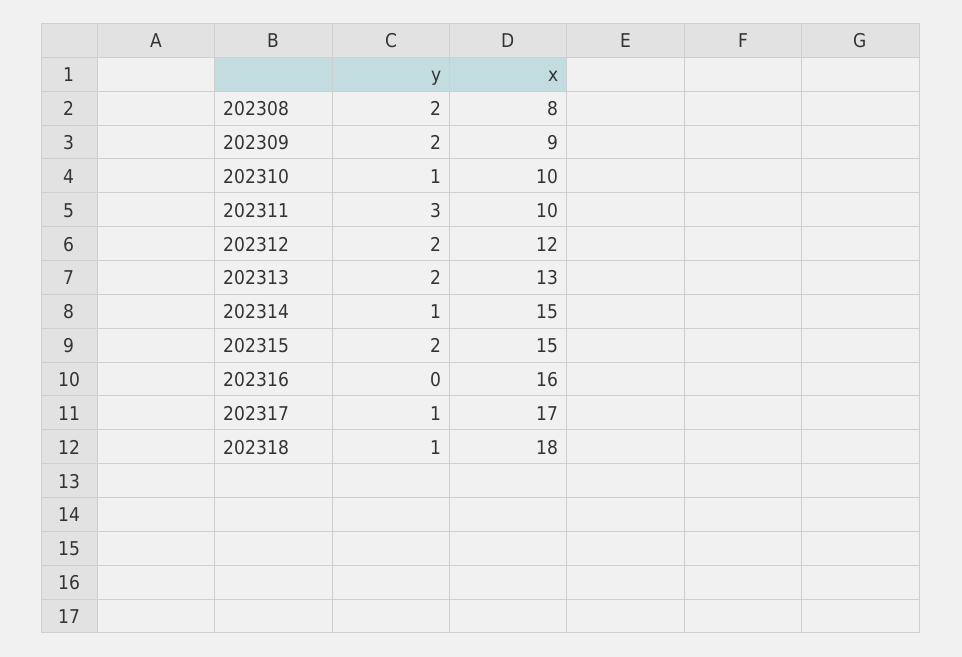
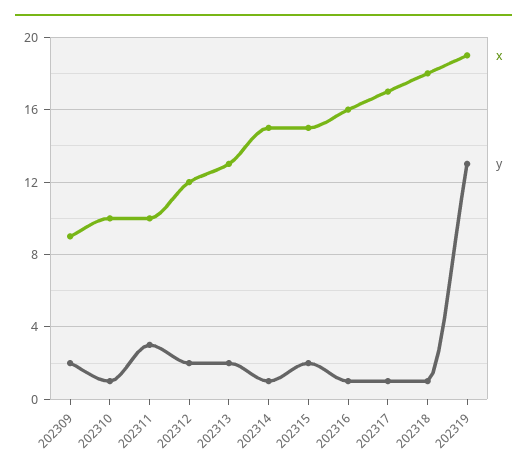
y, 202308: 2 -> none
x, 202308: 8 -> none
y, 202316: 0 -> 1
x, 202319: none -> 19
y, 202319: none -> 13

